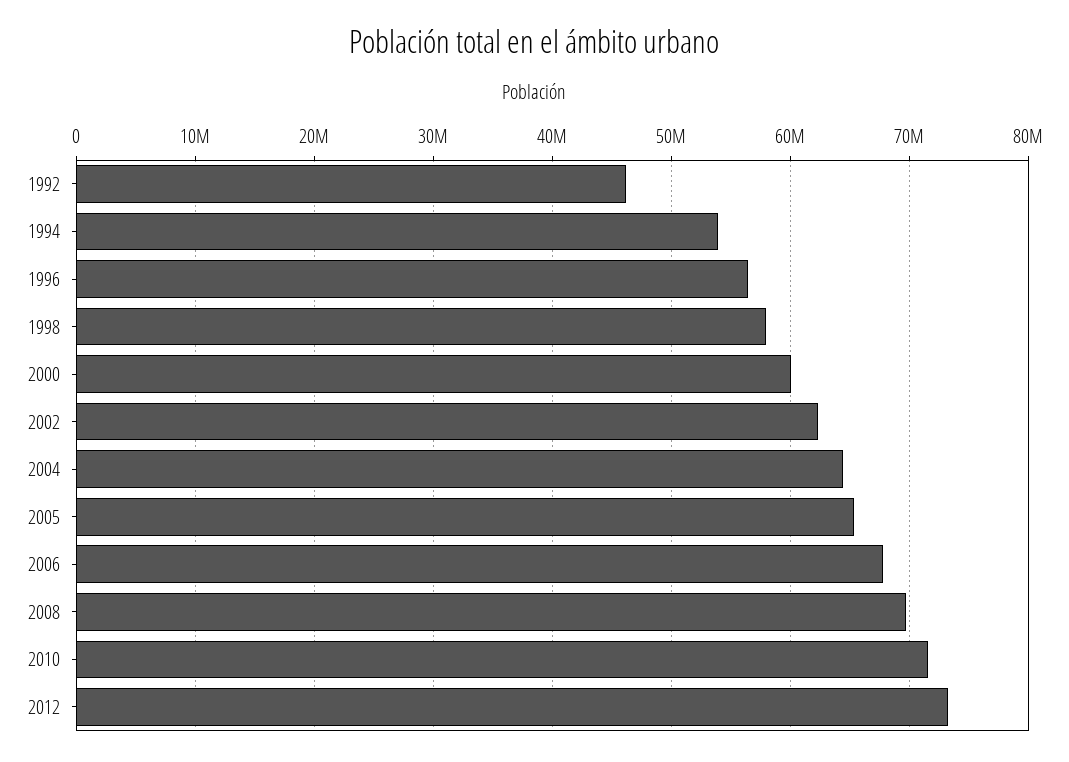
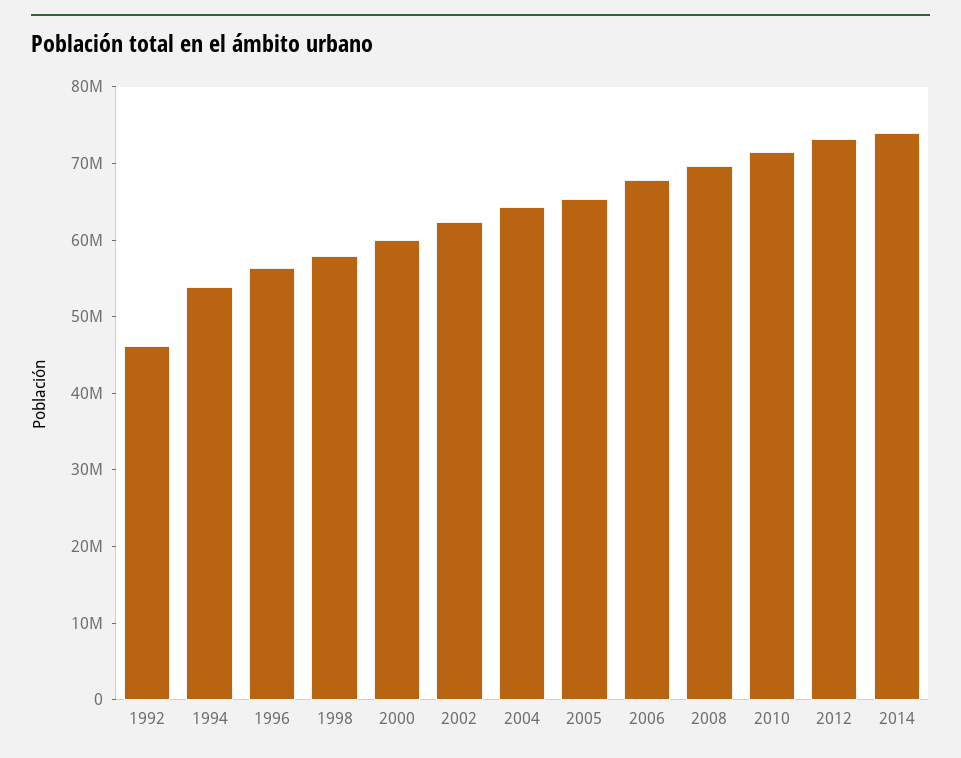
2014: none -> 74000000

